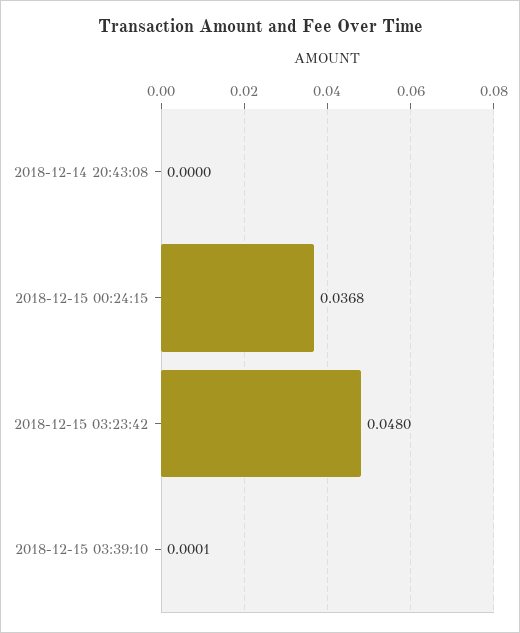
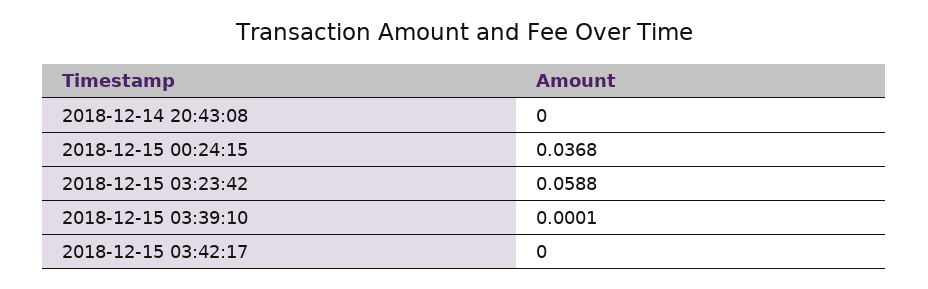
2018-12-15 03:23:42: 0.048 -> 0.0588
2018-12-15 03:42:17: none -> 0

